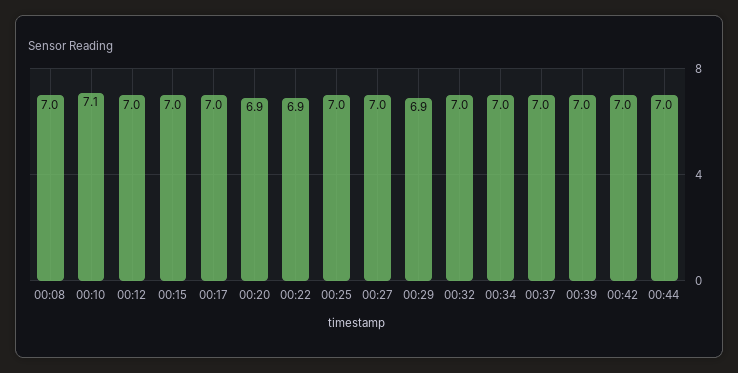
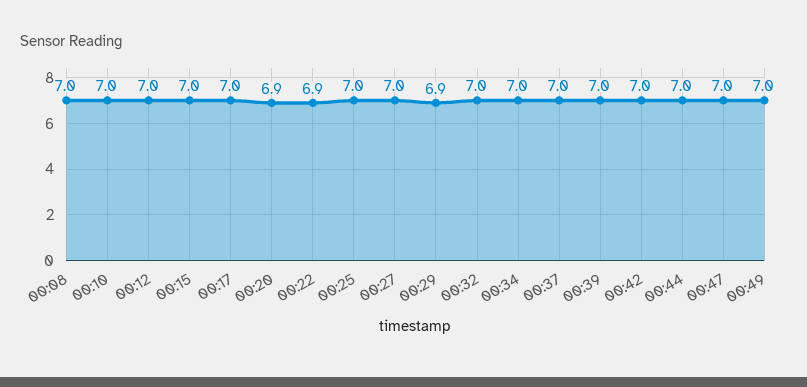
00:10: 7.1 -> 7
00:47: none -> 7
00:49: none -> 7

